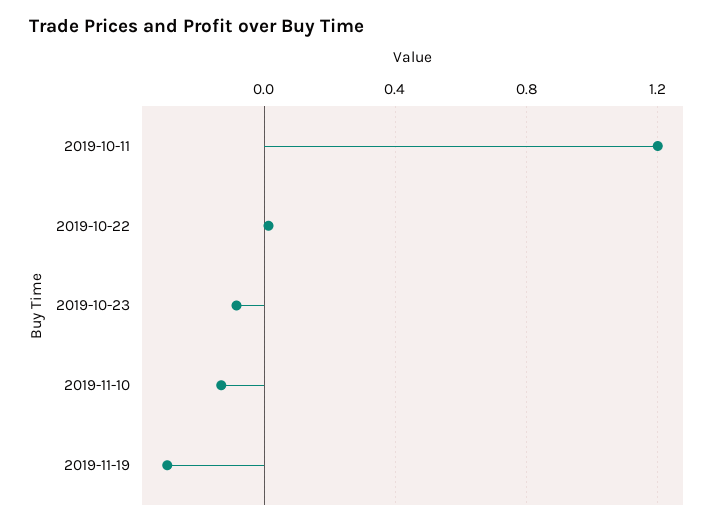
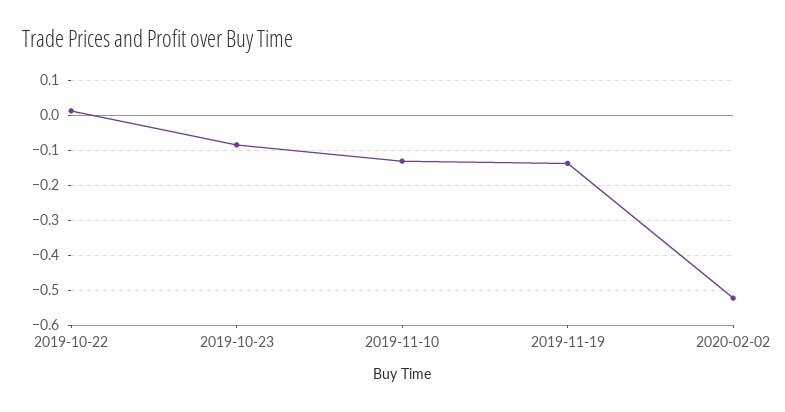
2019-10-11: 1.2 -> none
2019-11-19: -0.3 -> -0.14
2020-02-02: none -> -0.52

